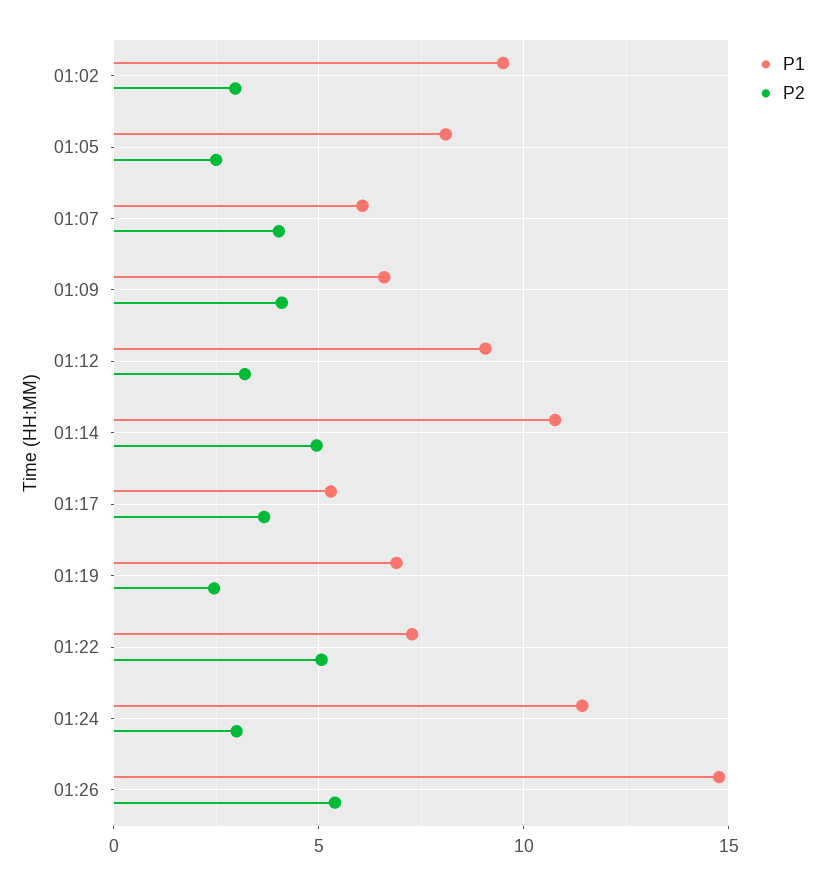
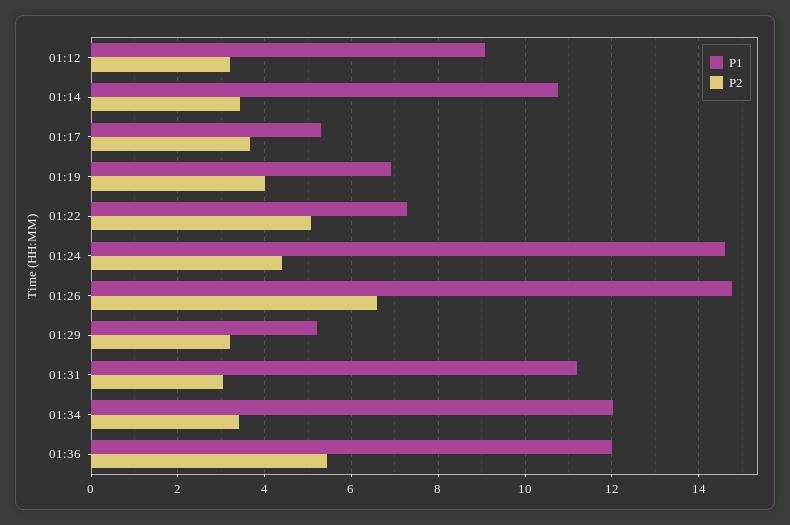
P1, 01:02: 9.5 -> none
P2, 01:02: 3 -> none
P1, 01:05: 8 -> none
P2, 01:05: 2.5 -> none
P1, 01:07: 6 -> none
P2, 01:07: 4 -> none
P1, 01:09: 6.5 -> none
P2, 01:09: 4 -> none
P2, 01:14: 5 -> 3.4
P2, 01:19: 2.5 -> 4
P1, 01:24: 11.5 -> 14.6
P2, 01:24: 3 -> 4.4
P2, 01:26: 5.5 -> 6.6
P1, 01:29: none -> 5.2
P2, 01:29: none -> 3.2
P1, 01:31: none -> 11.2
P2, 01:31: none -> 3
P1, 01:34: none -> 12
P2, 01:34: none -> 3.4
P1, 01:36: none -> 12
P2, 01:36: none -> 5.4

